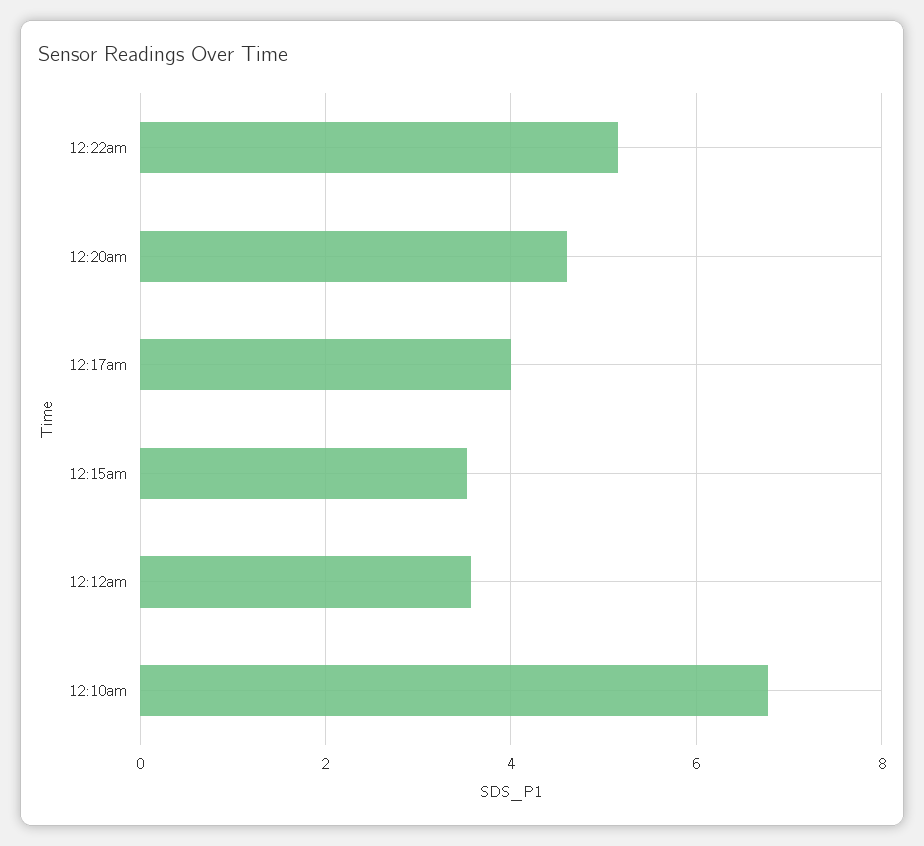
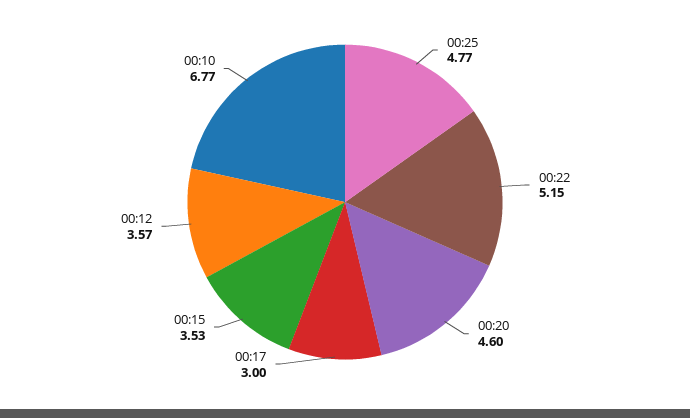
12:17am: 4 -> 3
00:25: none -> 4.77

